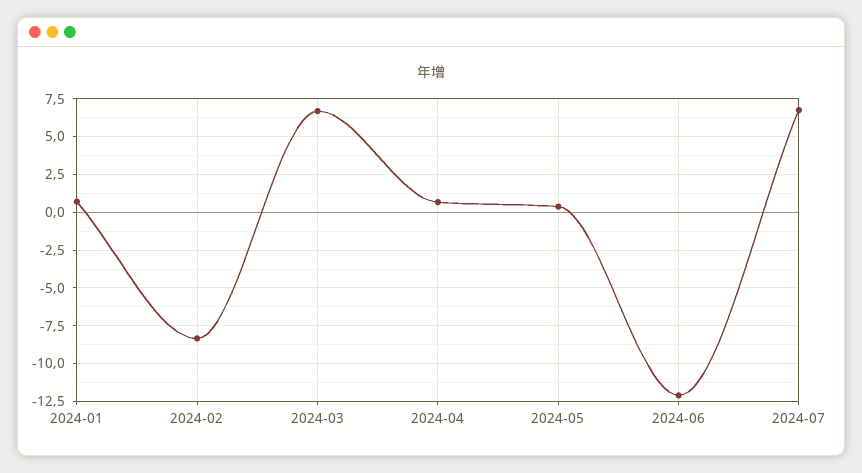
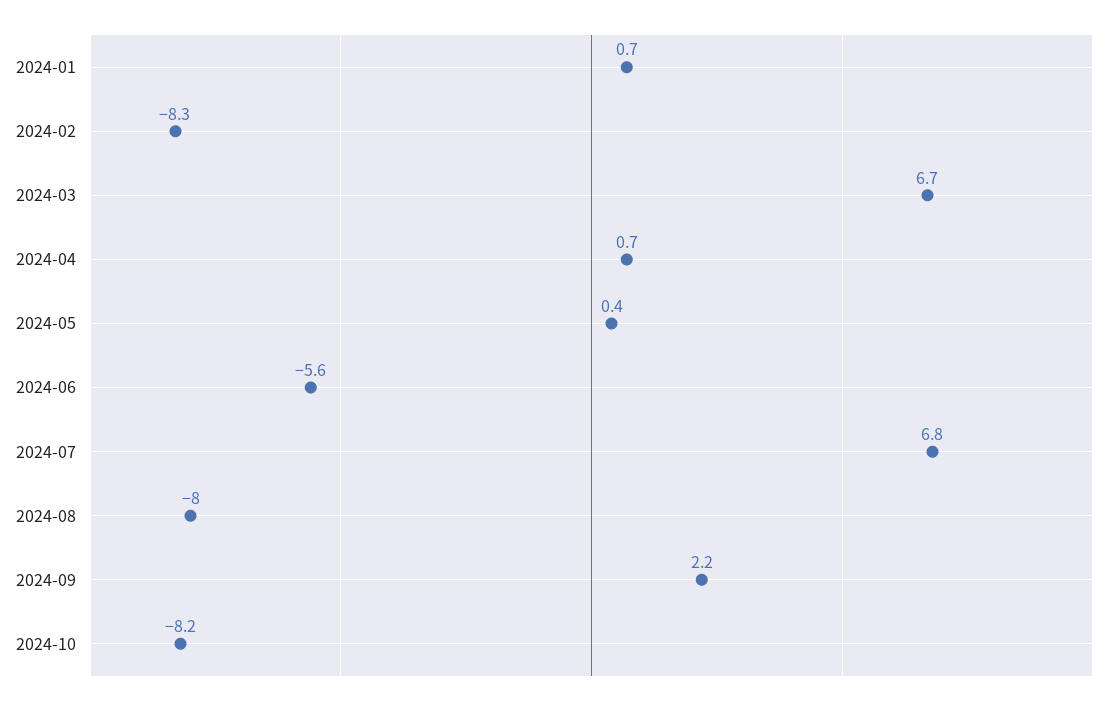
2024-06: -12 -> -5.6
2024-08: none -> -8
2024-09: none -> 2.2
2024-10: none -> -8.2

